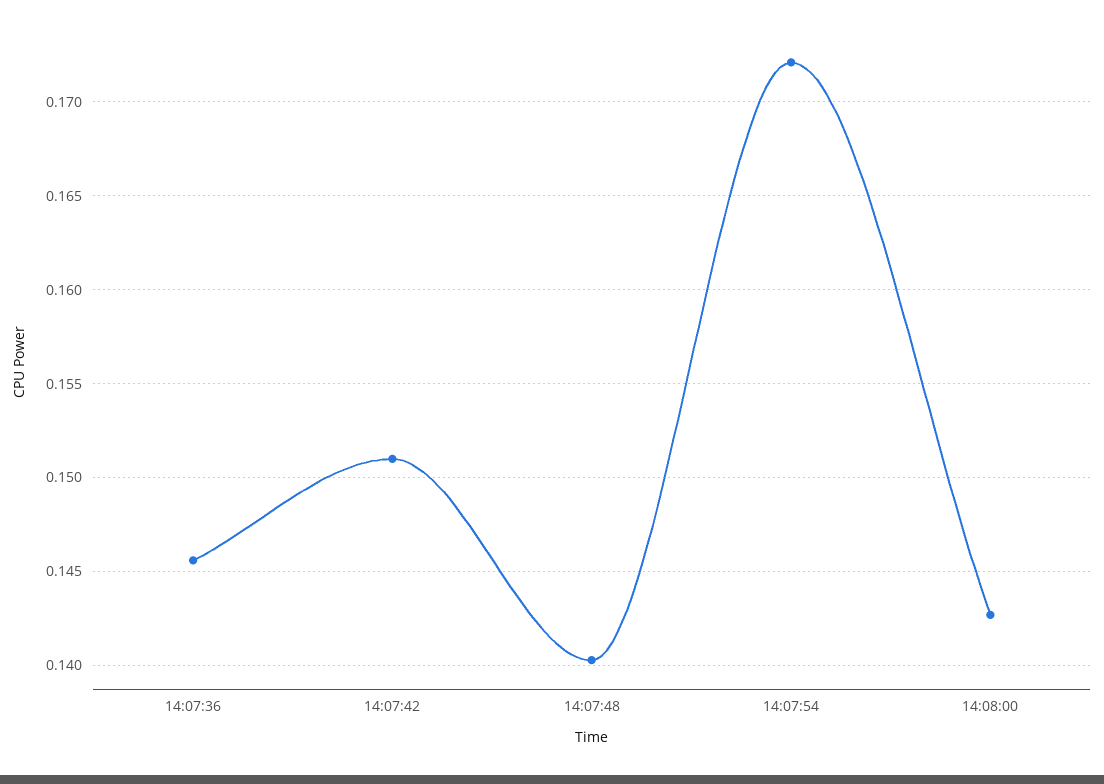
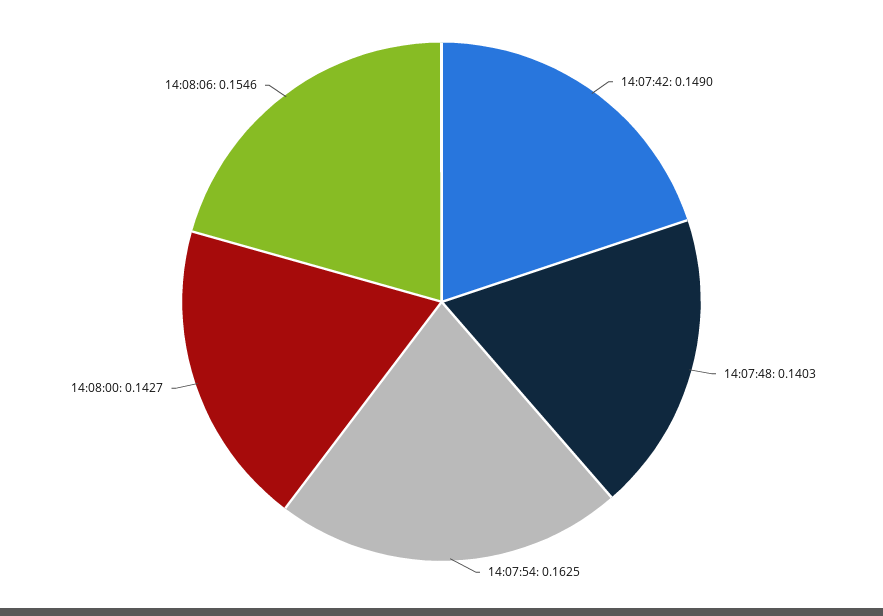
14:07:36: 0.1455 -> none
14:07:42: 0.151 -> 0.149
14:07:54: 0.172 -> 0.1625
14:08:06: none -> 0.1546

